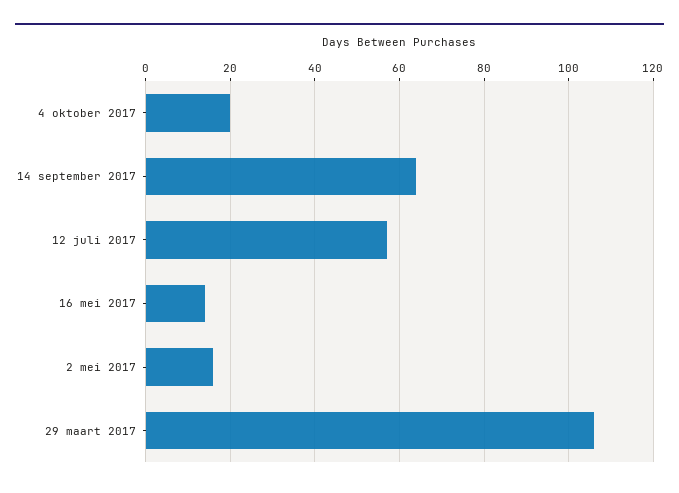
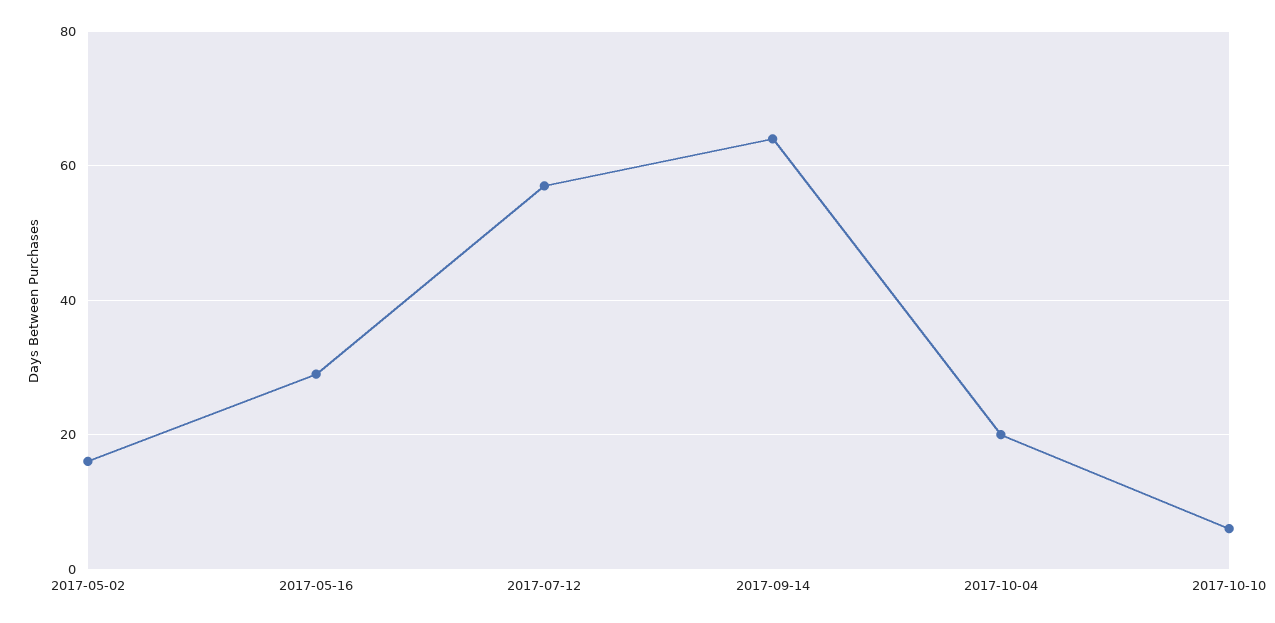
16 mei 2017: 15 -> 30
29 maart 2017: 105 -> none
2017-10-10: none -> 5

